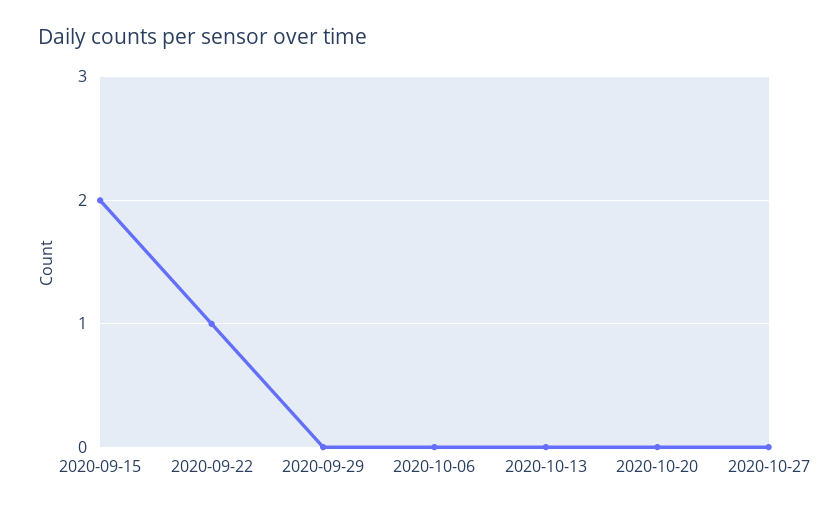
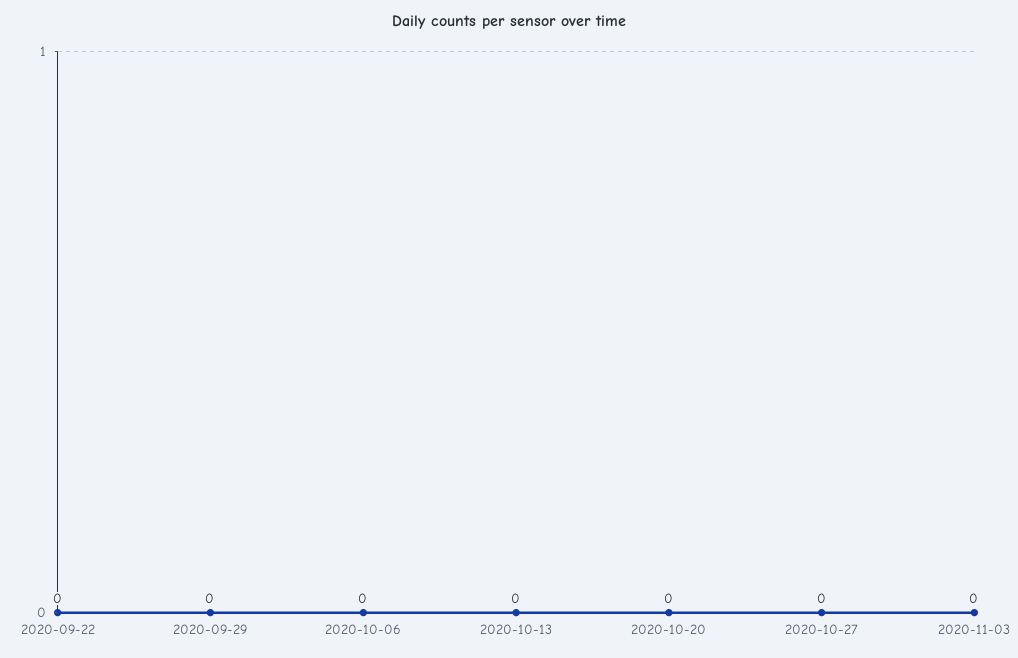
2020-09-15: 2 -> none
2020-09-22: 1 -> 0
2020-11-03: none -> 0

